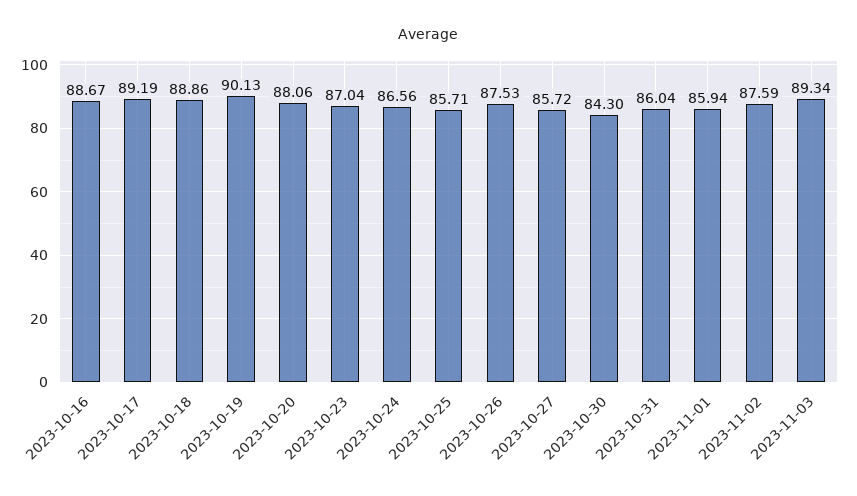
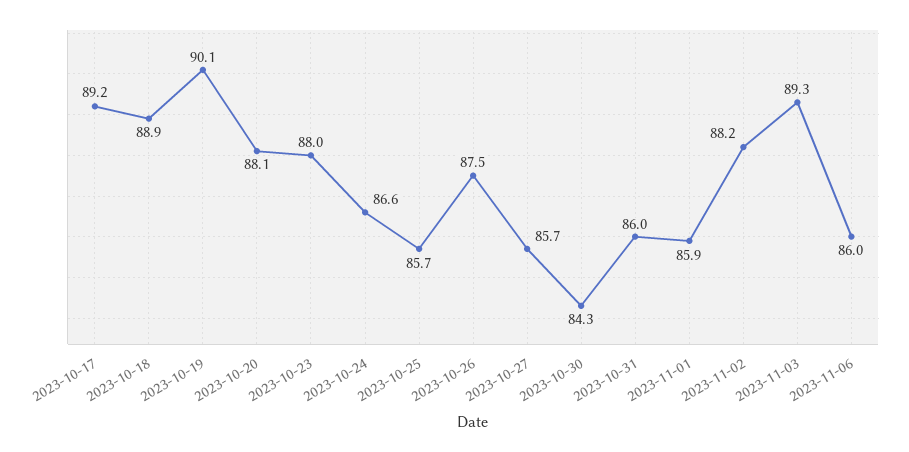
2023-10-16: 88.67 -> none
2023-10-23: 87.04 -> 88
2023-11-02: 87.59 -> 88.2
2023-11-06: none -> 86

